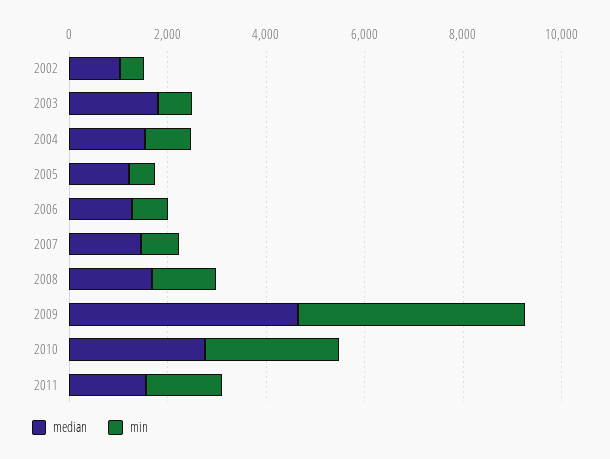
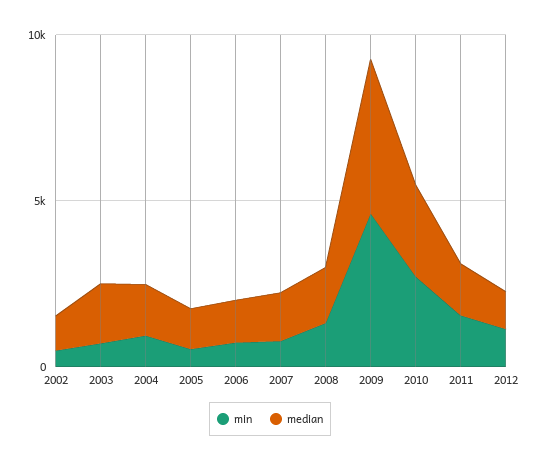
min, 2012: none -> 1000
median, 2012: none -> 1000

